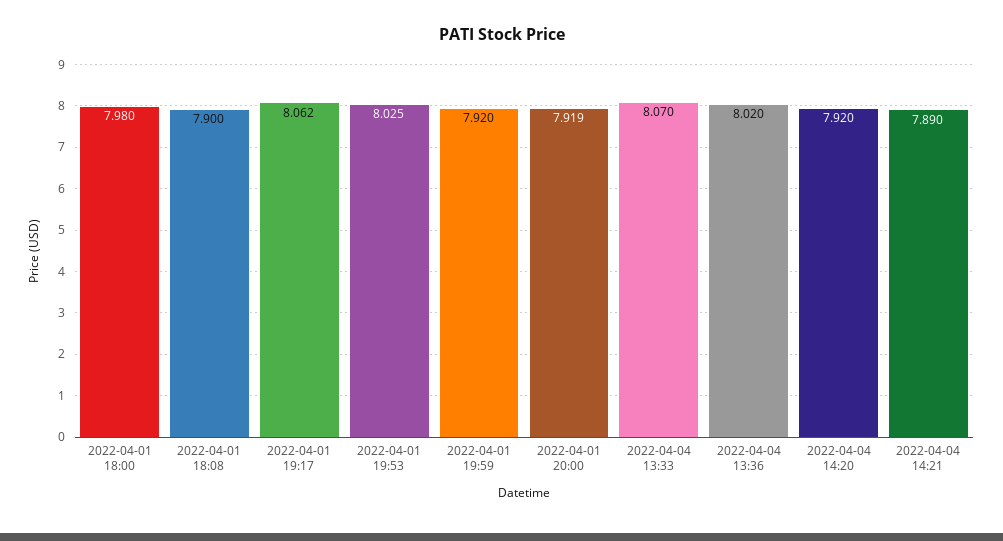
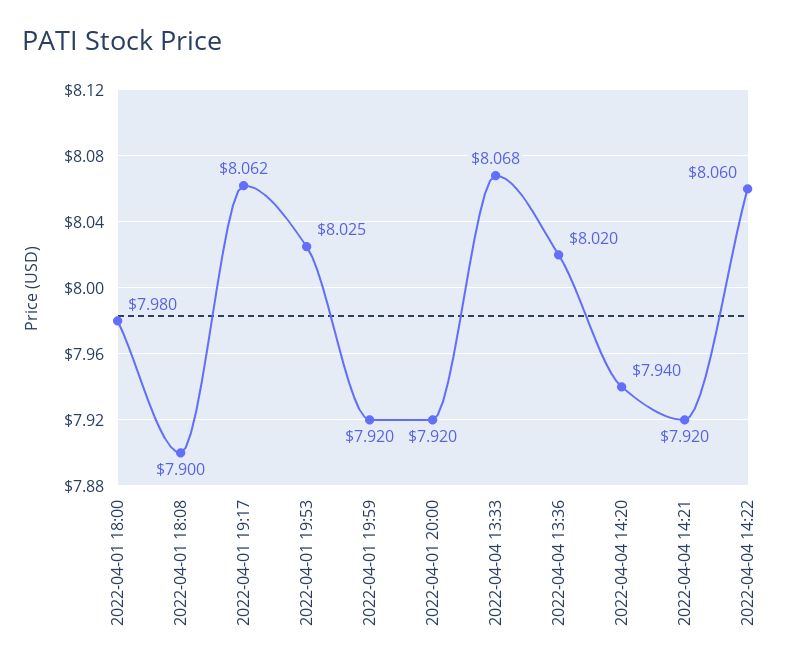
2022-04-01 20:00: 7.919 -> 7.92
2022-04-04 13:33: 8.07 -> 8.068
2022-04-04 14:20: 7.92 -> 7.94
2022-04-04 14:21: 7.89 -> 7.92
2022-04-04 14:22: none -> 8.06

